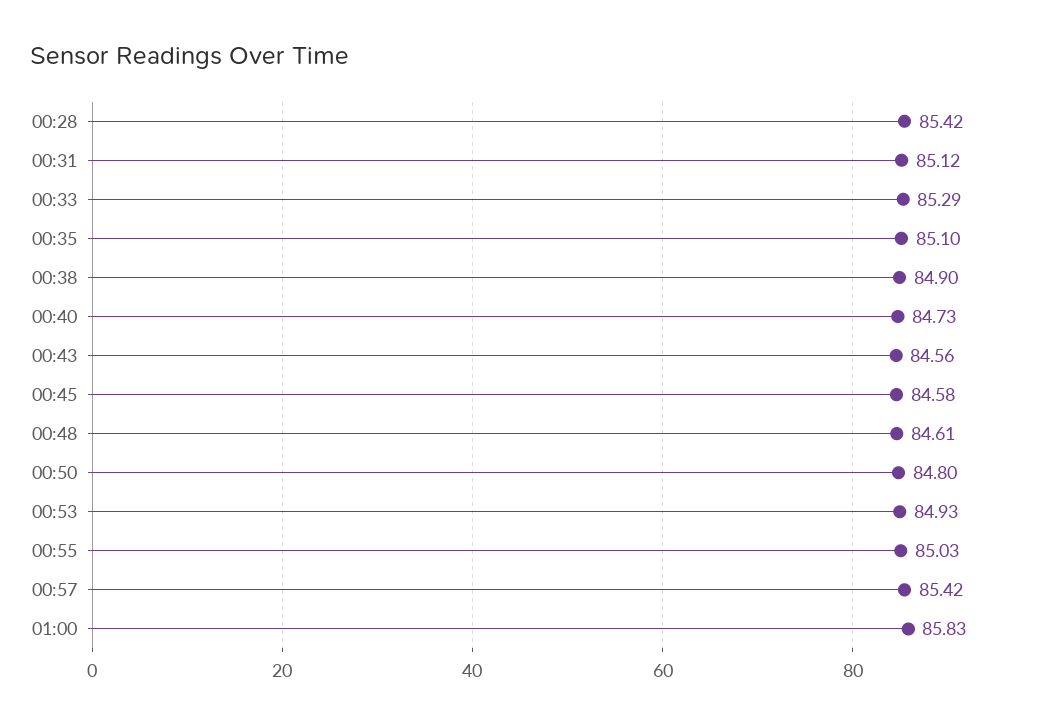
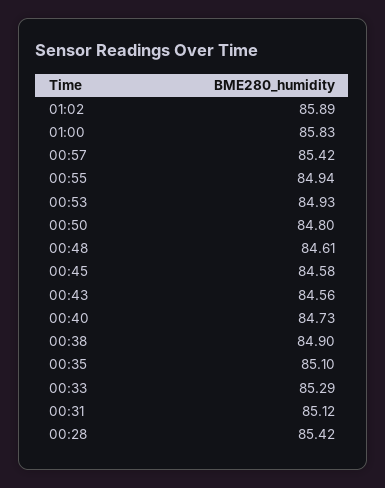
00:55: 85.03 -> 84.94
01:02: none -> 85.89

